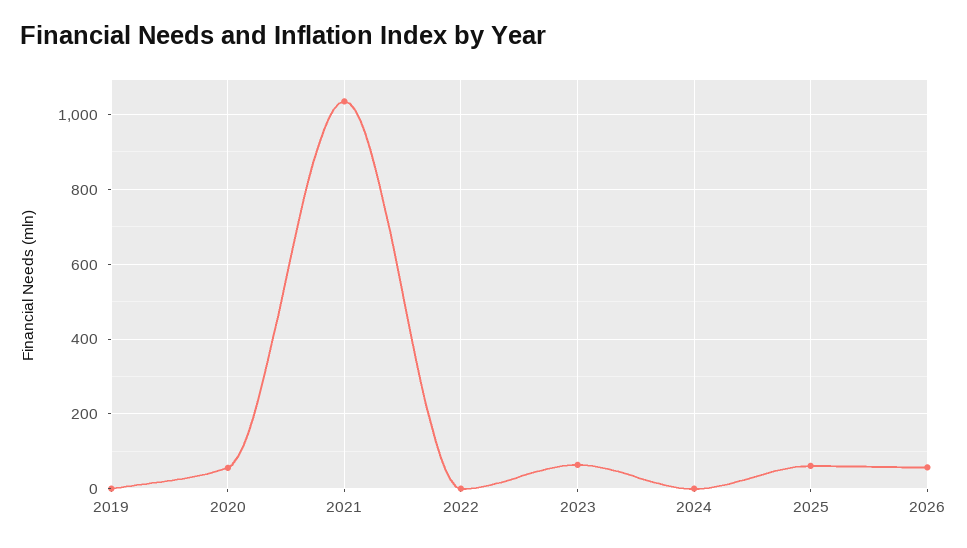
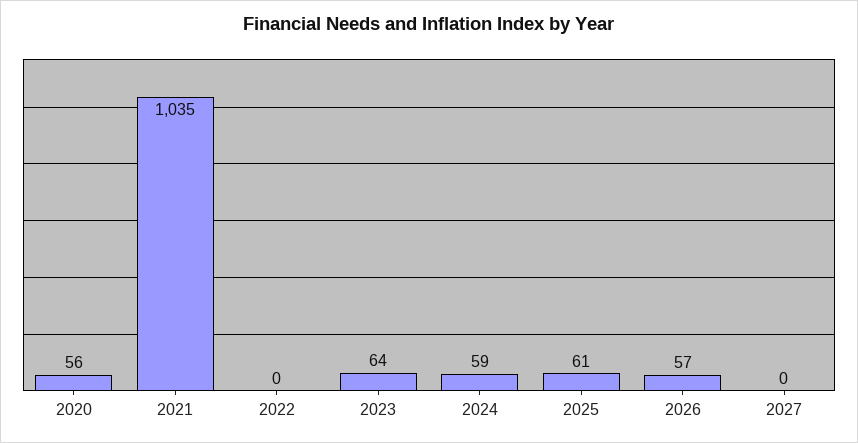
2019: 0 -> none
2024: 0 -> 59
2027: none -> 0

